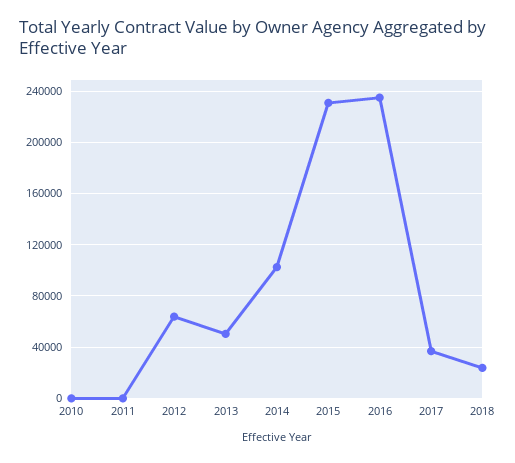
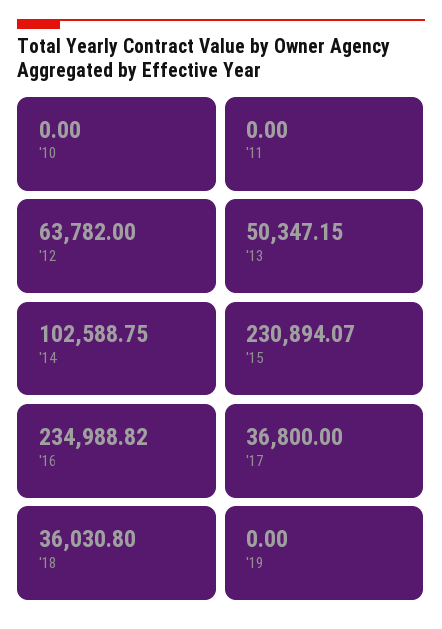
2018: 25000 -> 36030.8
'19: none -> 0

